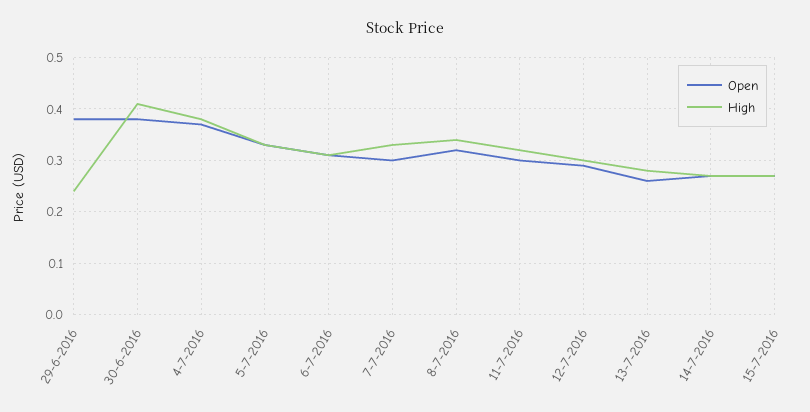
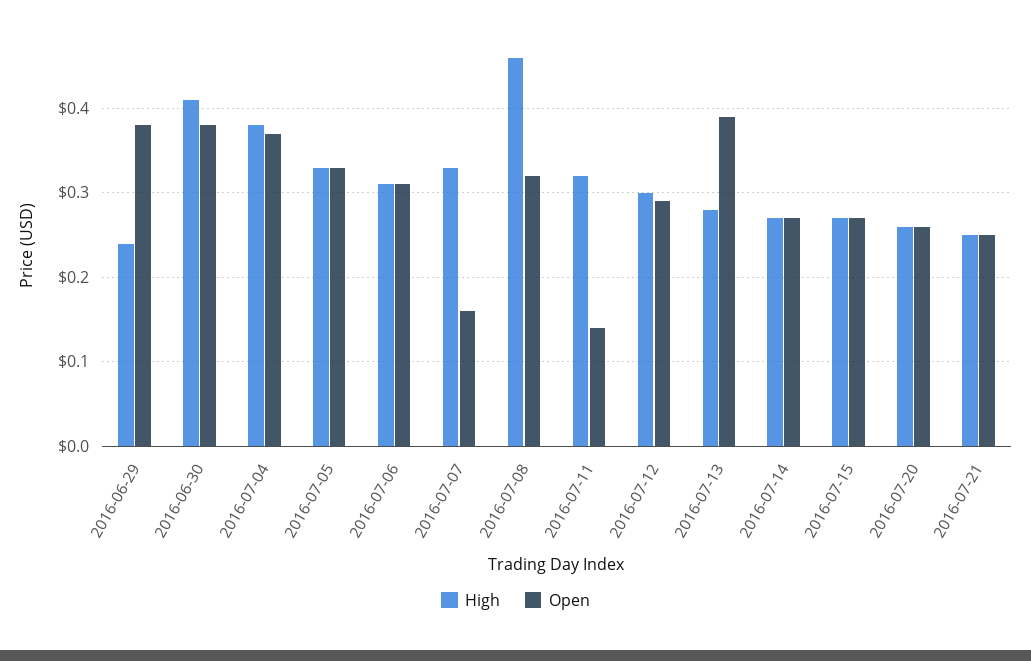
Open, 7-7-2016: 0.3 -> 0.16
High, 8-7-2016: 0.35 -> 0.46
Open, 11-7-2016: 0.3 -> 0.14
Open, 13-7-2016: 0.25 -> 0.39
High, 2016-07-20: none -> 0.26
Open, 2016-07-20: none -> 0.26
High, 2016-07-21: none -> 0.25
Open, 2016-07-21: none -> 0.25

